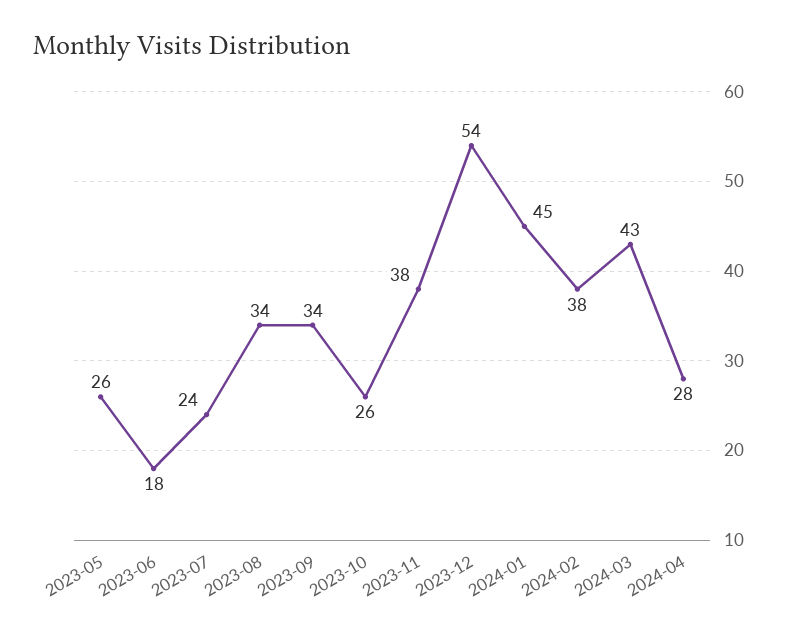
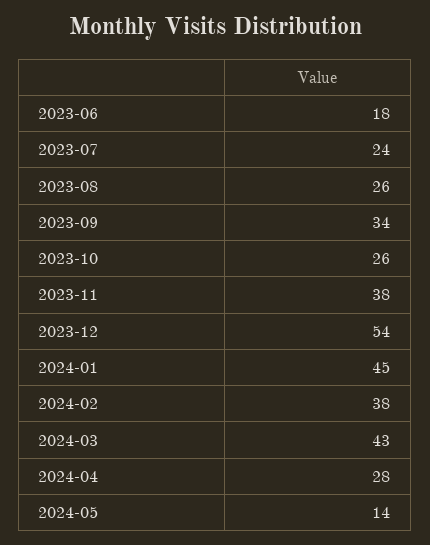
2023-05: 26 -> none
2023-08: 34 -> 26
2024-05: none -> 14

